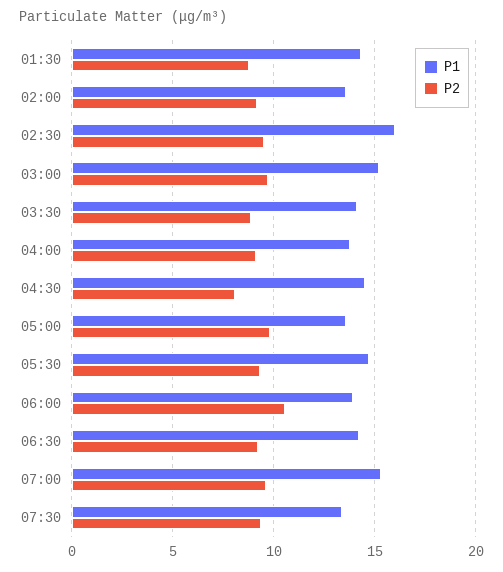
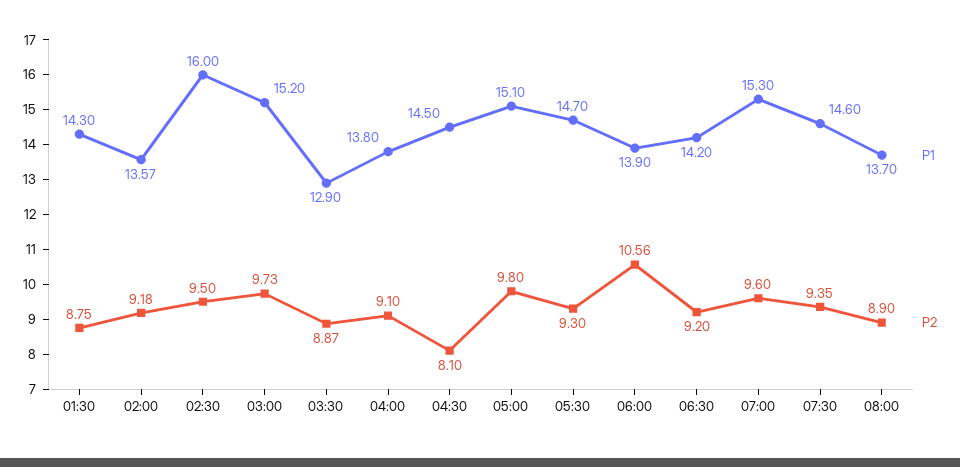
P1, 03:30: 14 -> 12.9
P1, 05:00: 13.5 -> 15.1
P1, 07:30: 13.5 -> 14.6
P1, 08:00: none -> 13.7
P2, 08:00: none -> 8.9

